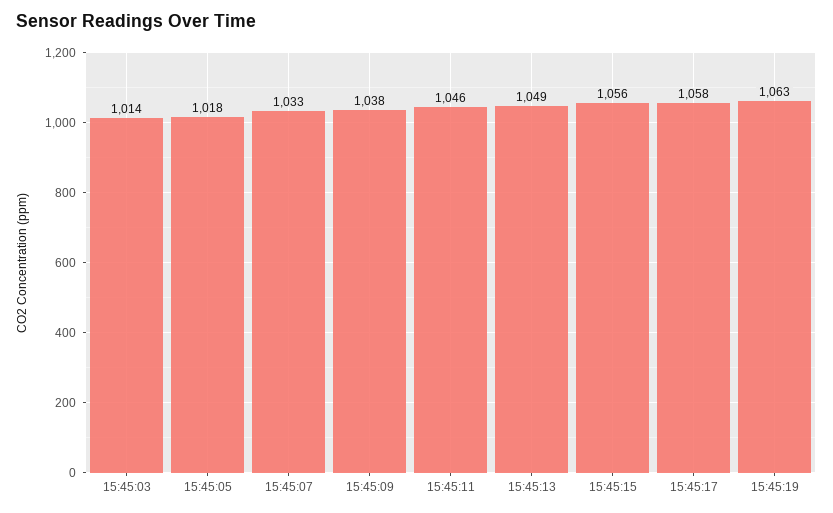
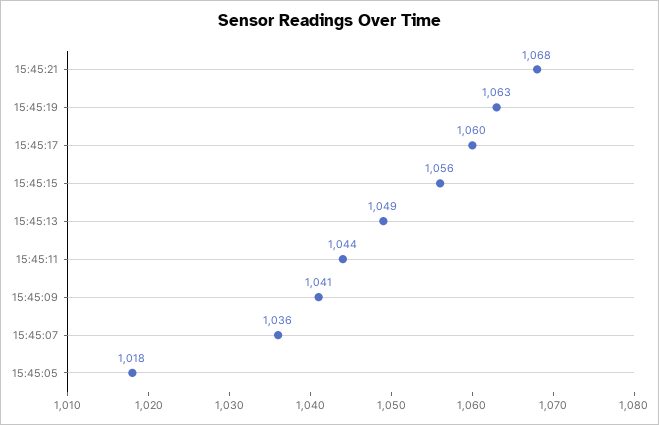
15:45:03: 1014 -> none
15:45:07: 1033 -> 1036
15:45:09: 1038 -> 1041
15:45:11: 1046 -> 1044
15:45:17: 1058 -> 1060
15:45:21: none -> 1068

